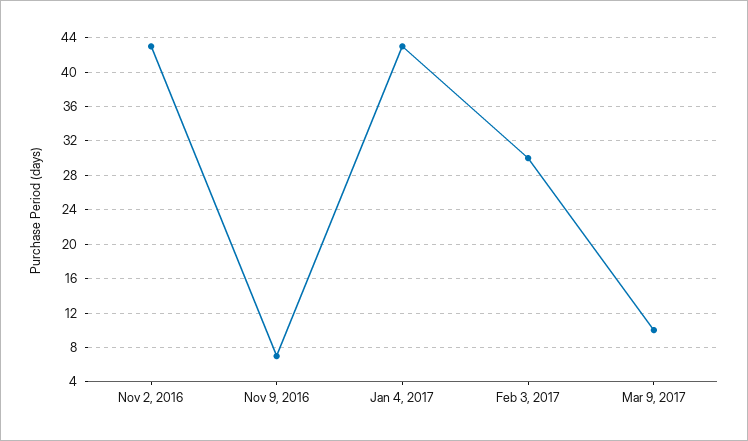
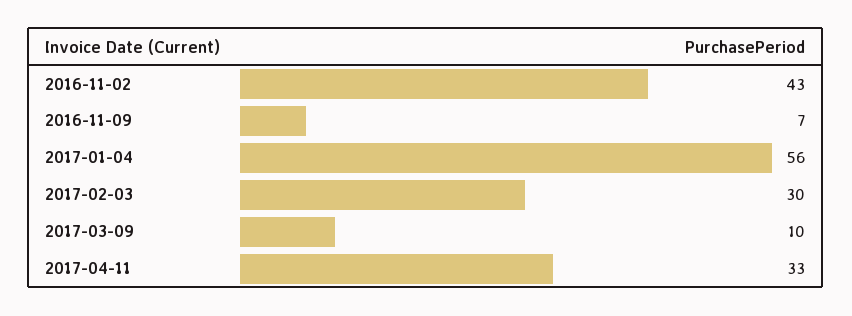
Jan 4, 2017: 43 -> 56
2017-04-11: none -> 33

